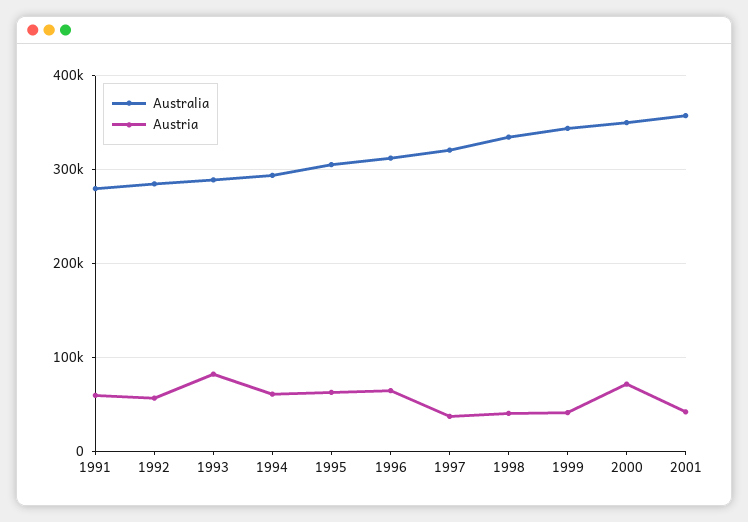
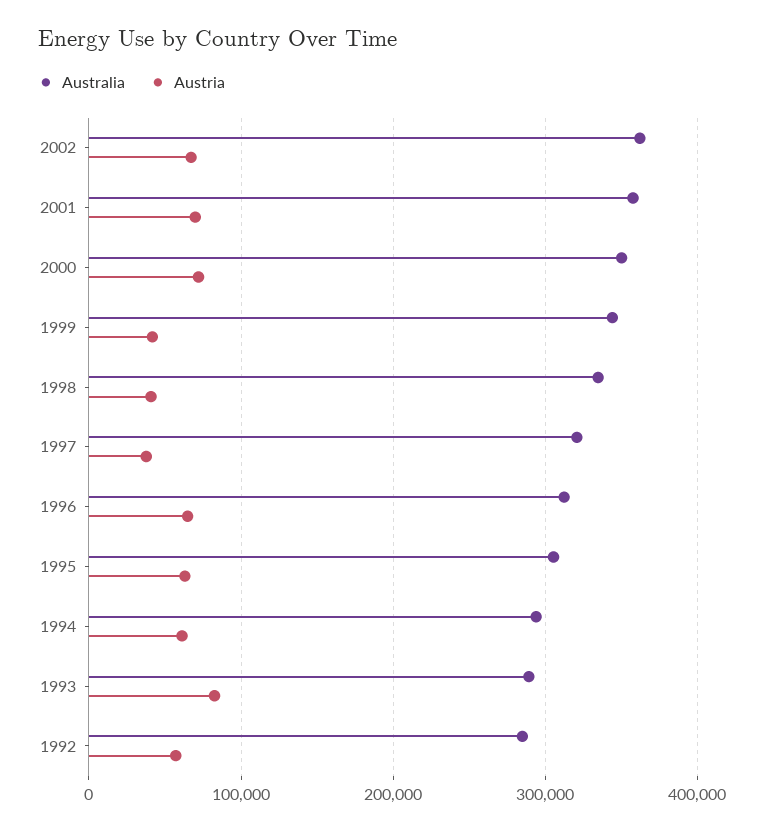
Australia, 1991: 280000 -> none
Austria, 1991: 60000 -> none
Austria, 2001: 40000 -> 70000
Australia, 2002: none -> 360000
Austria, 2002: none -> 70000

